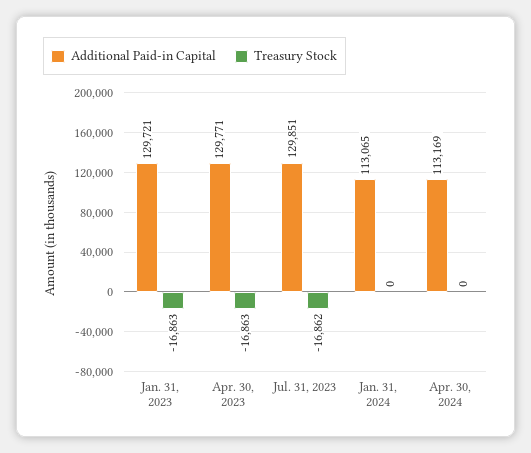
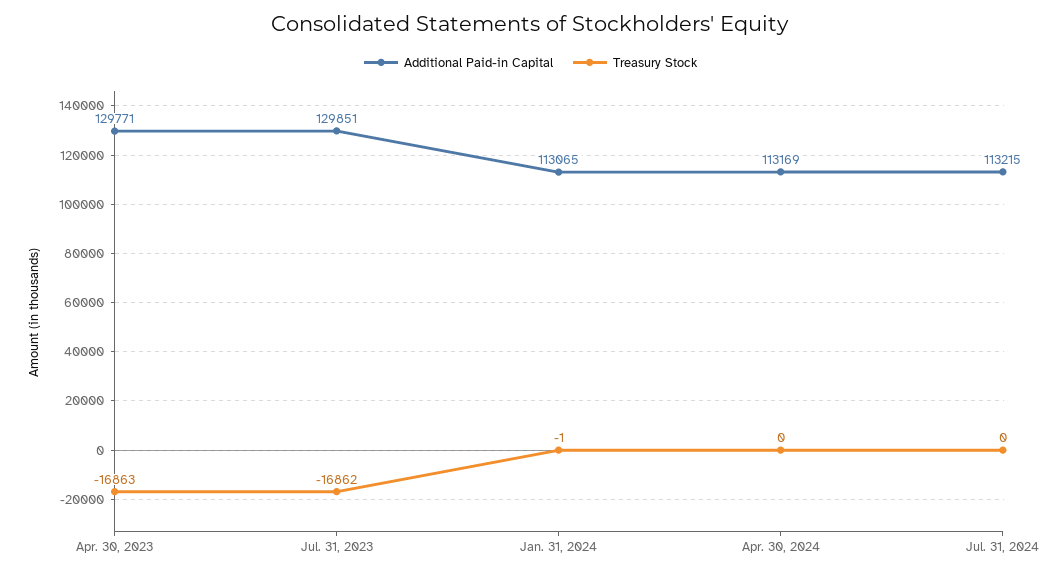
Additional Paid-in Capital, Jan. 31, 2023: 129721 -> none
Treasury Stock, Jan. 31, 2023: -16863 -> none
Treasury Stock, Jan. 31, 2024: 0 -> -1
Additional Paid-in Capital, Jul. 31, 2024: none -> 113215
Treasury Stock, Jul. 31, 2024: none -> 0

